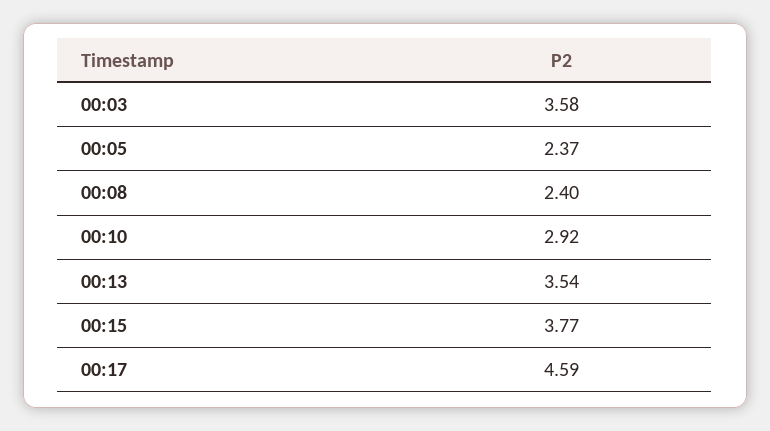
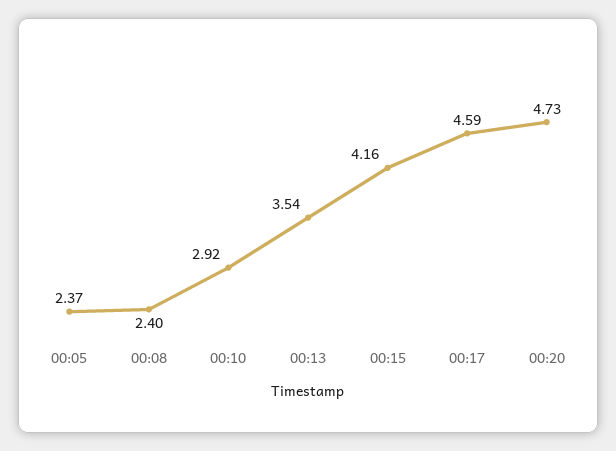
00:03: 3.58 -> none
00:15: 3.77 -> 4.16
00:20: none -> 4.73

